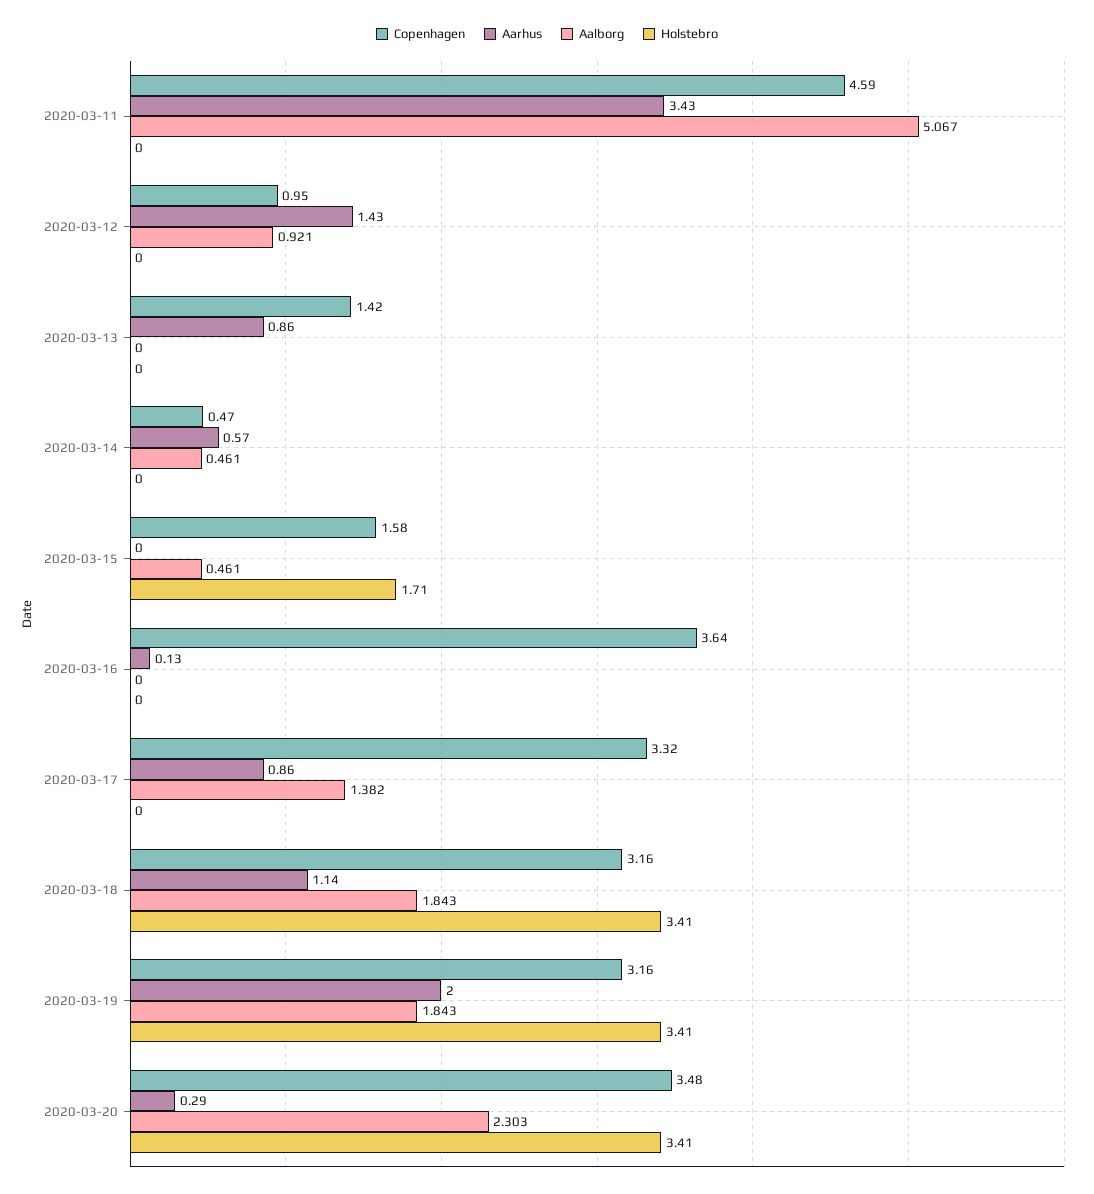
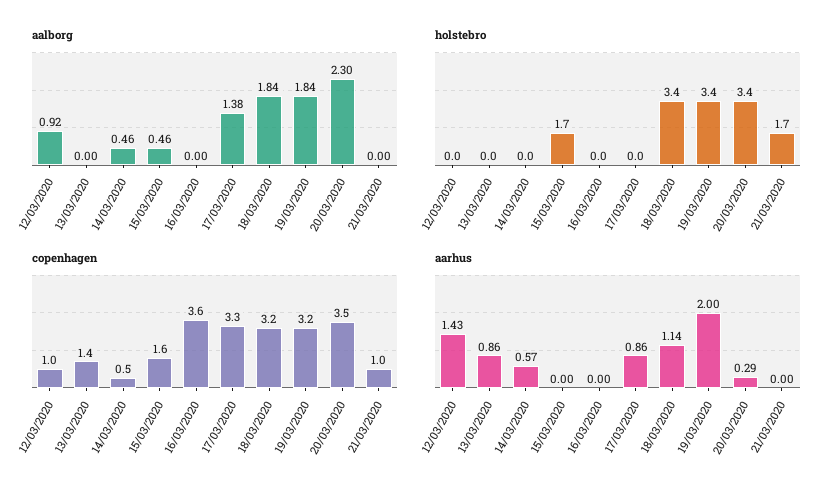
Copenhagen, 2020-03-11: 4.59 -> none
Aarhus, 2020-03-11: 3.43 -> none
Aalborg, 2020-03-11: 5.067 -> none
Holstebro, 2020-03-11: 0 -> none
Aarhus, 2020-03-16: 0.13 -> 0
Aalborg, 21/03/2020: none -> 0
Holstebro, 21/03/2020: none -> 1.7
Copenhagen, 21/03/2020: none -> 1
Aarhus, 21/03/2020: none -> 0

